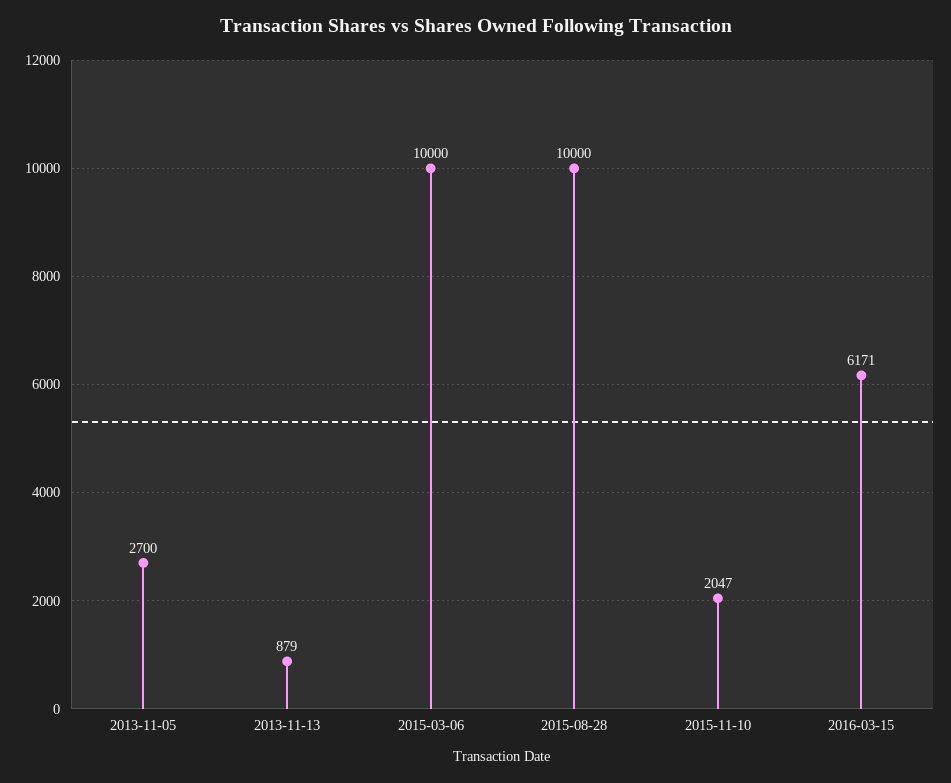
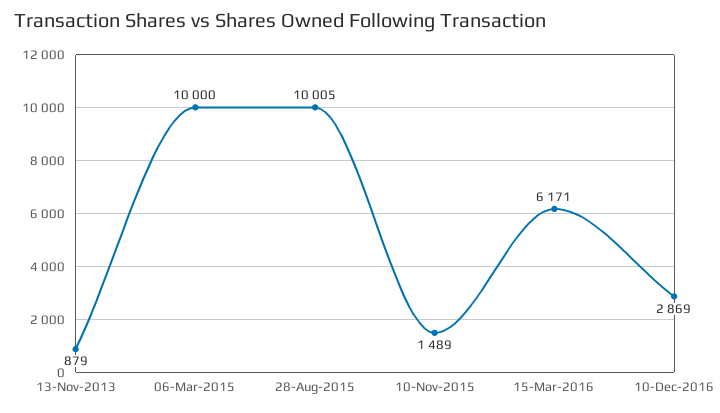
2013-11-05: 2700 -> none
2015-08-28: 10000 -> 10005
2015-11-10: 2047 -> 1489
10-Dec-2016: none -> 2869

